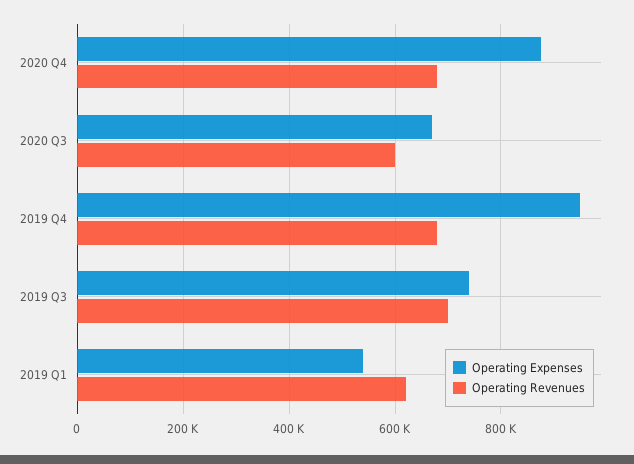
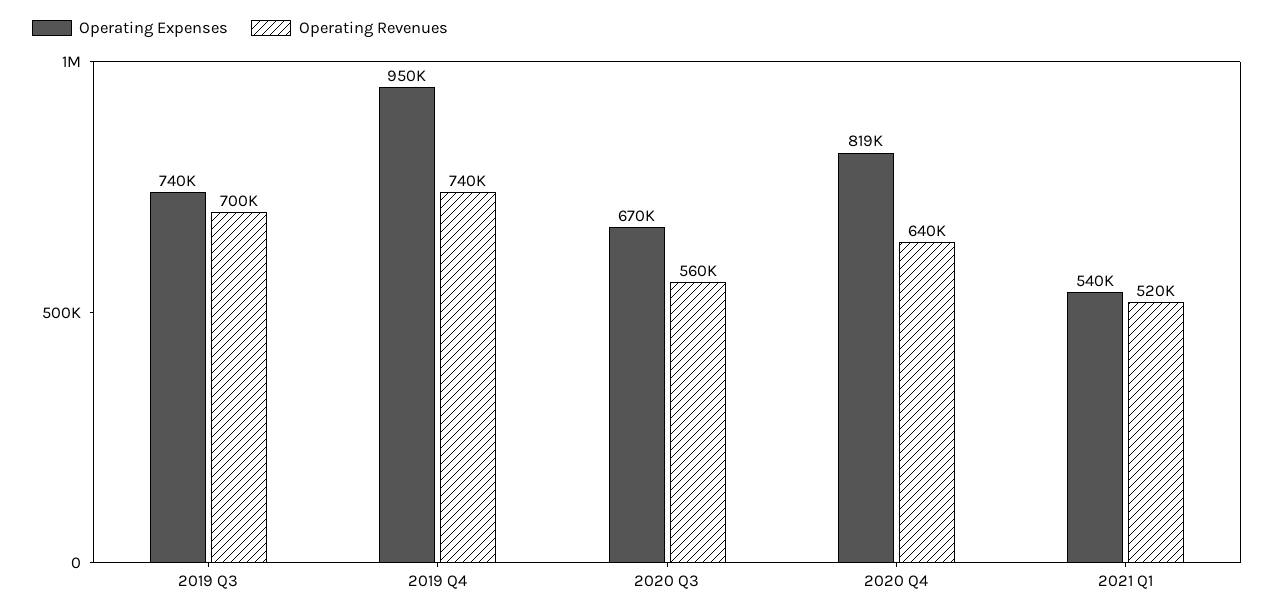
Operating Expenses, 2020 Q4: 880000 -> 819000
Operating Revenues, 2020 Q4: 680000 -> 640000
Operating Revenues, 2020 Q3: 600000 -> 560000
Operating Revenues, 2019 Q4: 680000 -> 740000
Operating Expenses, 2019 Q1: 540000 -> none
Operating Revenues, 2019 Q1: 620000 -> none
Operating Expenses, 2021 Q1: none -> 540000
Operating Revenues, 2021 Q1: none -> 520000

